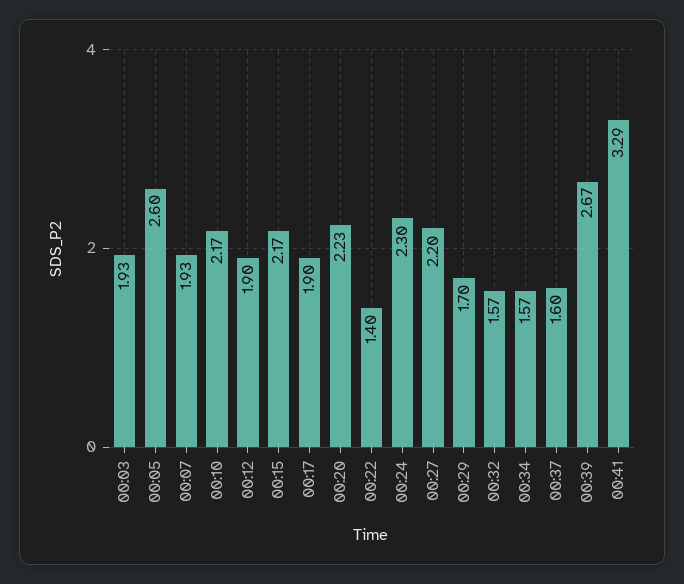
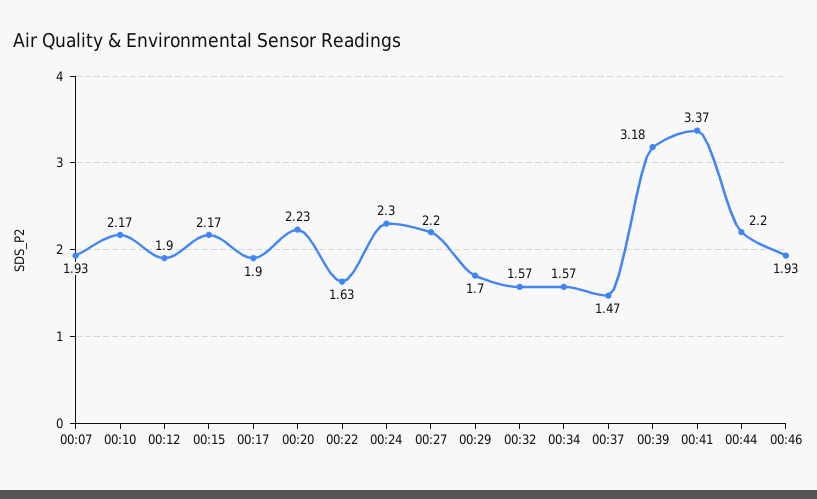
00:03: 1.93 -> none
00:05: 2.6 -> none
00:22: 1.4 -> 1.63
00:37: 1.6 -> 1.47
00:39: 2.67 -> 3.18
00:41: 3.29 -> 3.37
00:44: none -> 2.2
00:46: none -> 1.93

